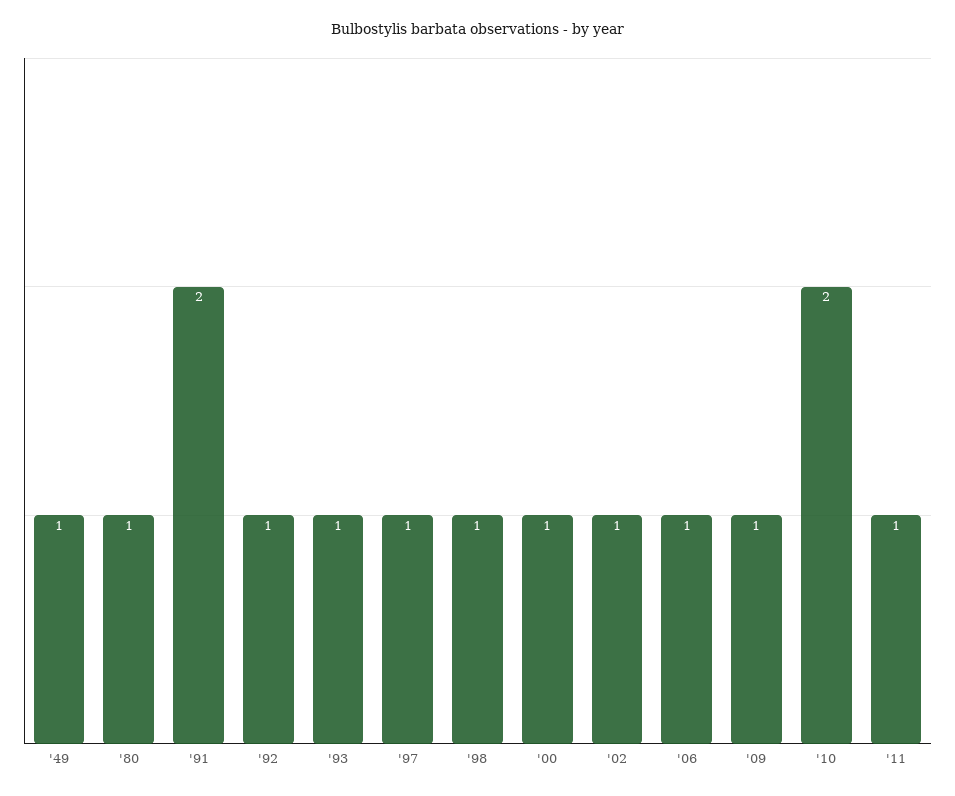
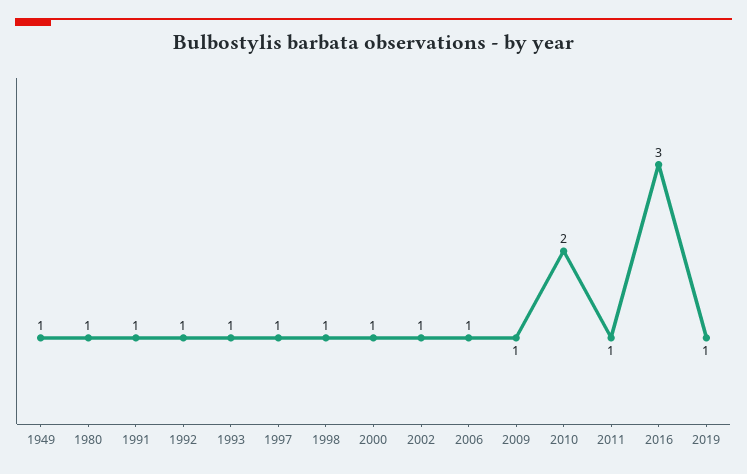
'91: 2 -> 1
2016: none -> 3
2019: none -> 1

